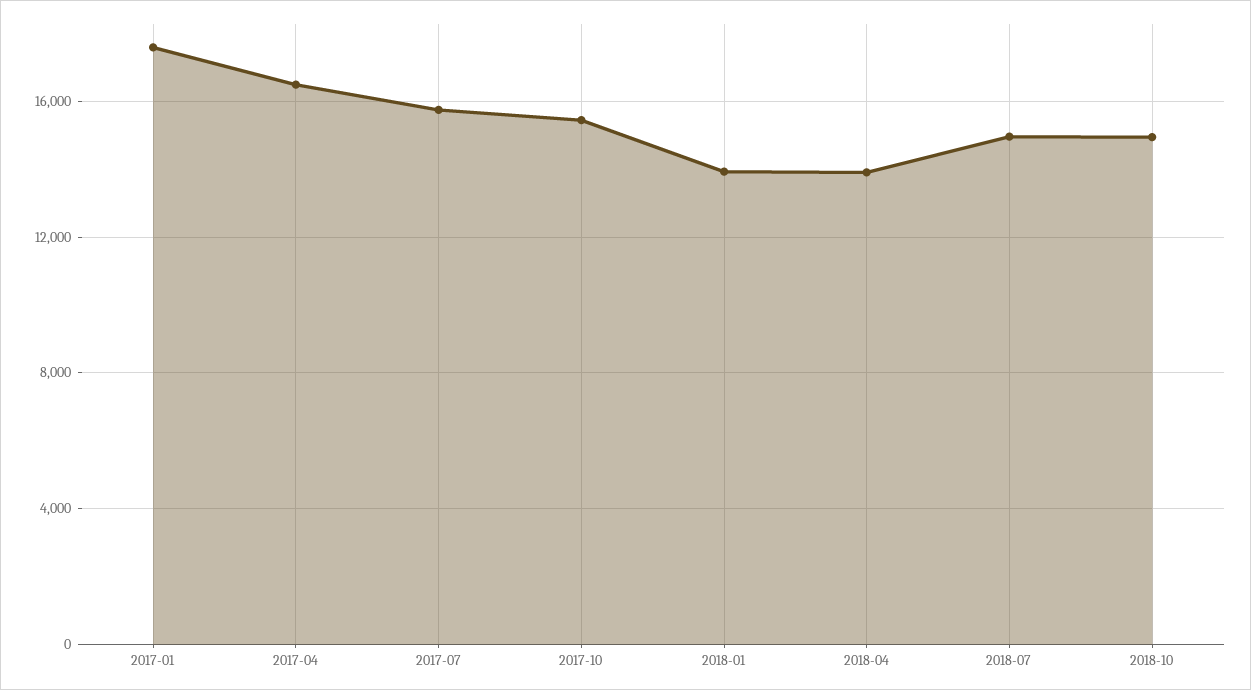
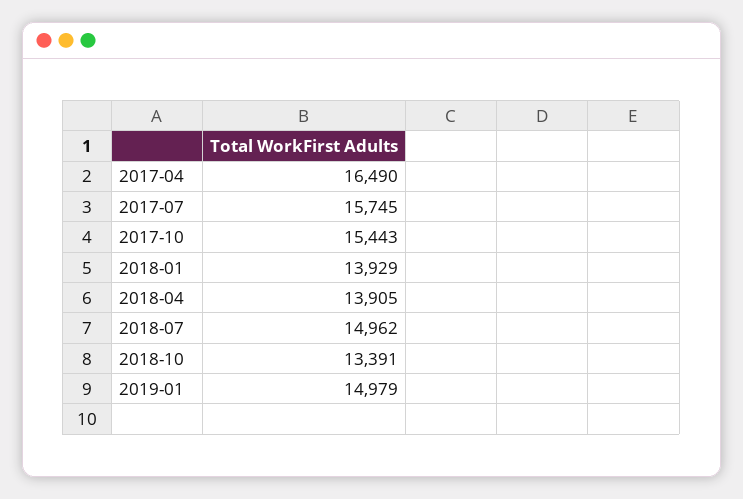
2017-01: 17500 -> none
2018-10: 15000 -> 13391
2019-01: none -> 14979

